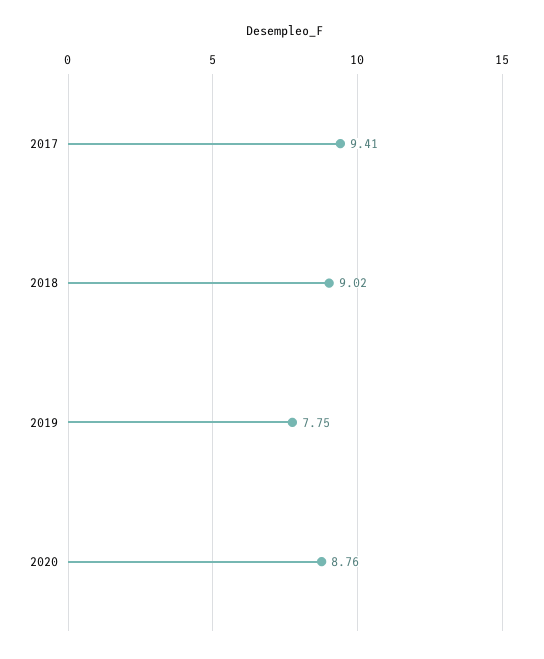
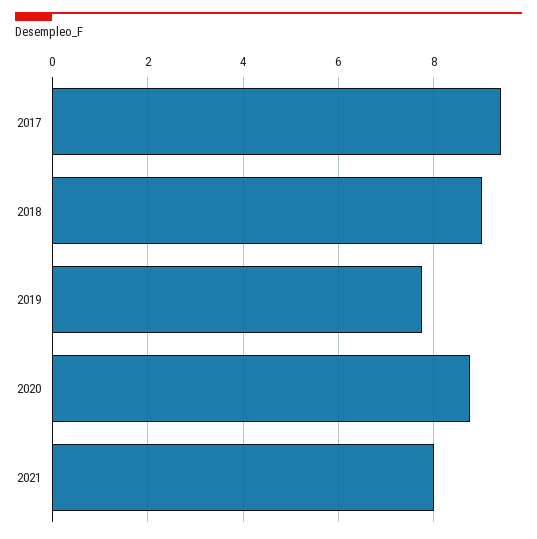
2021: none -> 8

